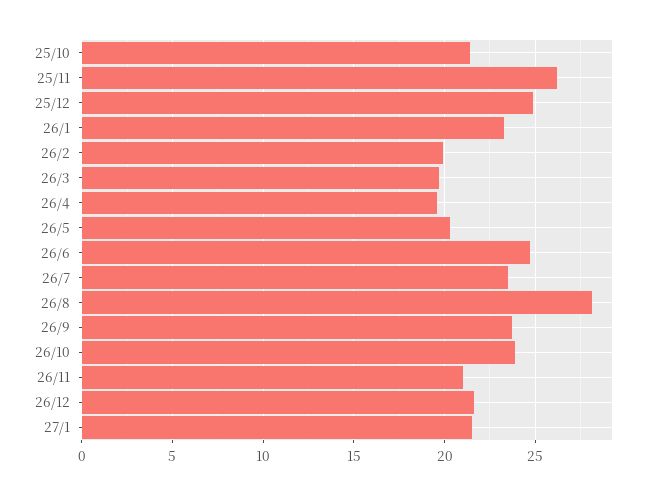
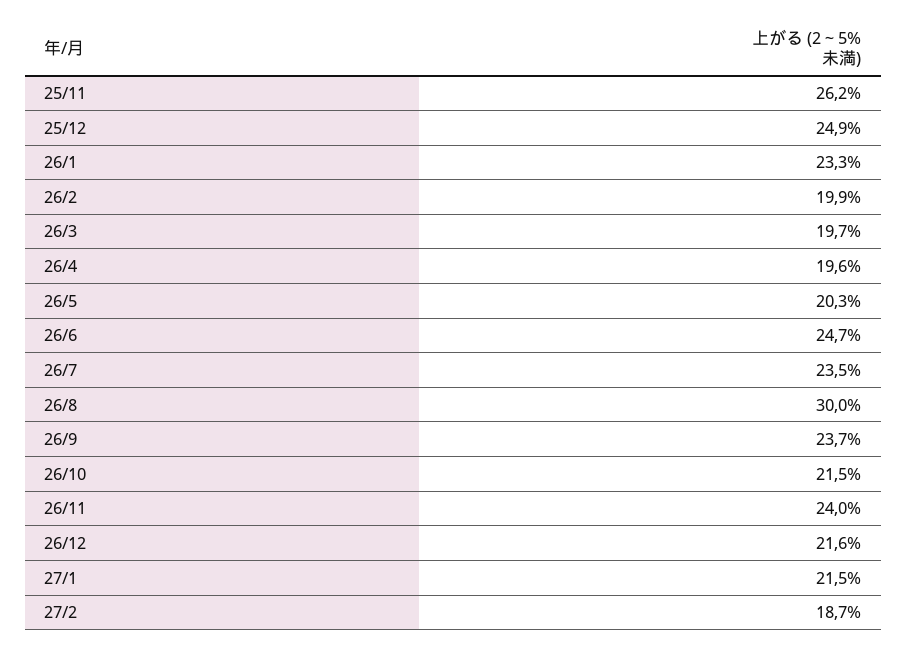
25/10: 21.5 -> none
26/8: 28 -> 30
26/10: 24 -> 21.5
26/11: 21 -> 24
27/2: none -> 18.7

